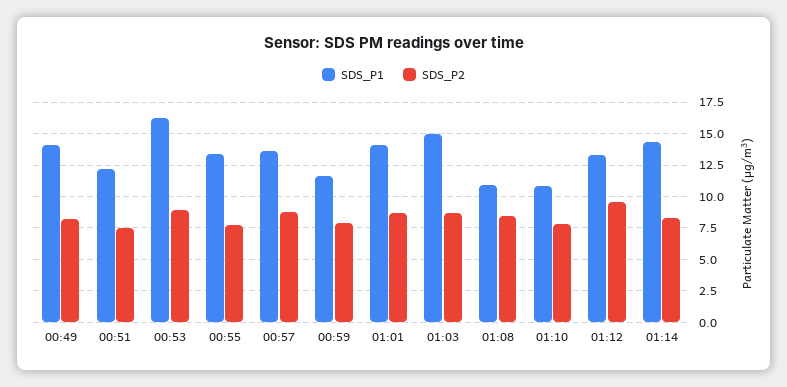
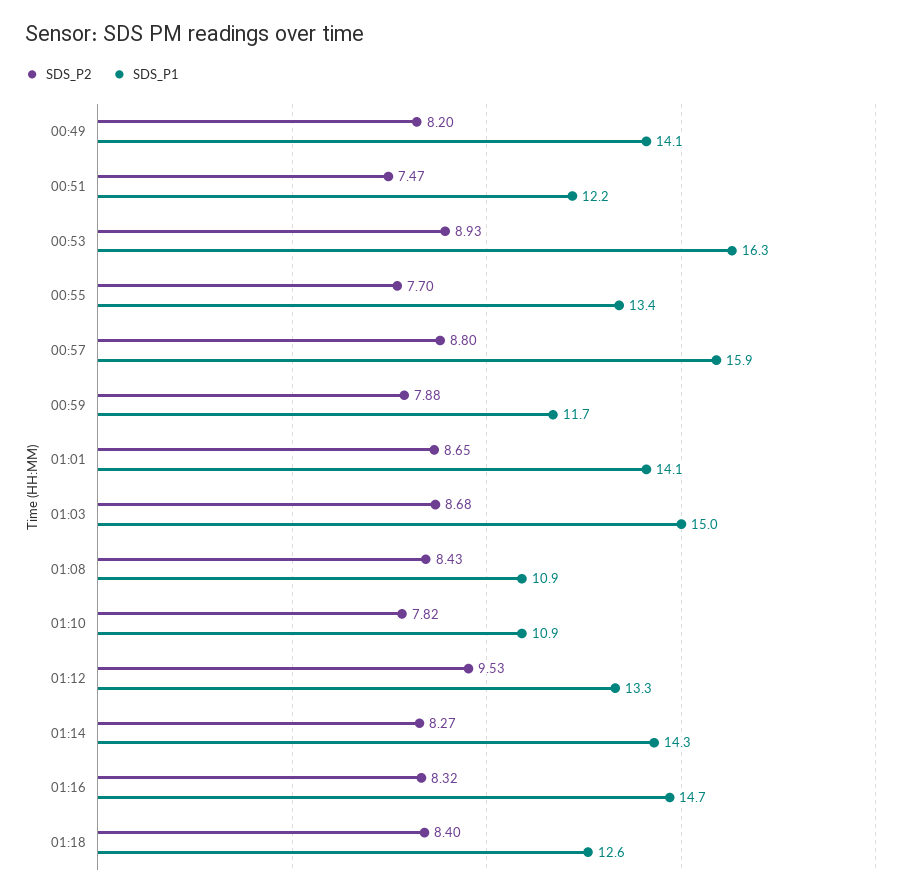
SDS_P1, 00:57: 13.5 -> 15.9
SDS_P2, 01:16: none -> 8.32
SDS_P1, 01:16: none -> 14.7
SDS_P2, 01:18: none -> 8.4
SDS_P1, 01:18: none -> 12.6

